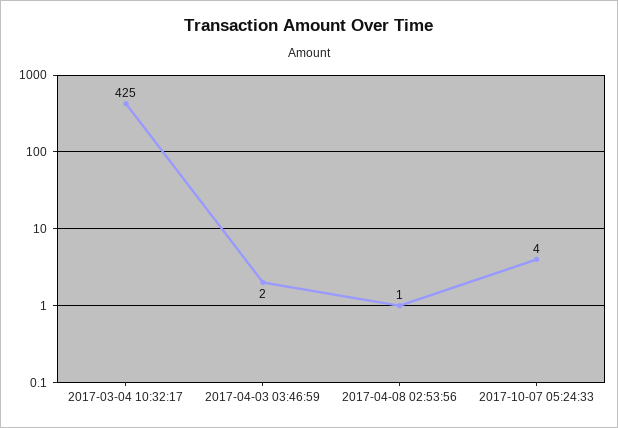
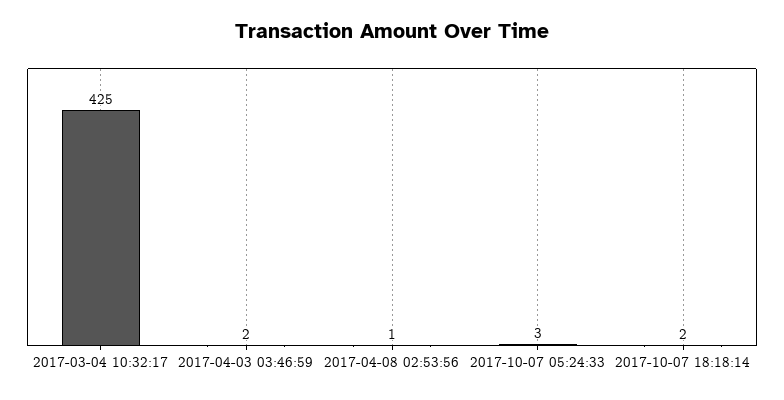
2017-10-07 05:24:33: 4 -> 3
2017-10-07 18:18:14: none -> 2

